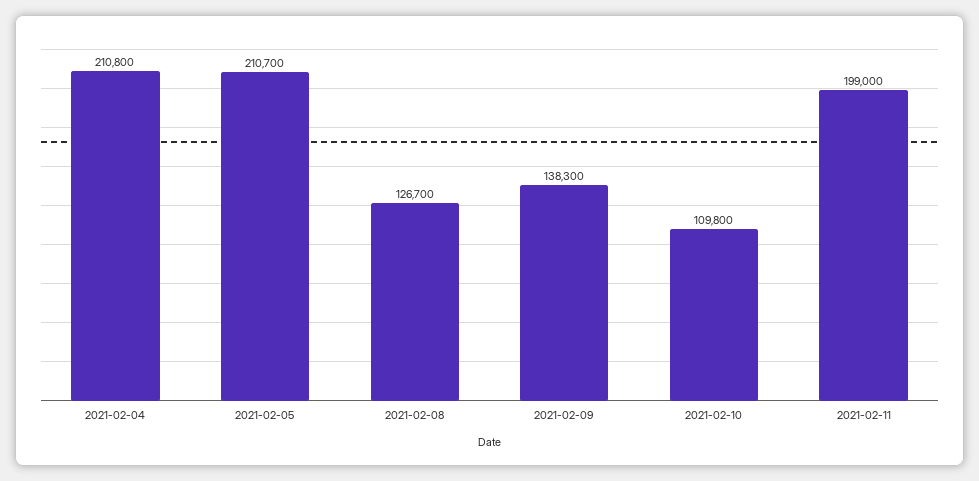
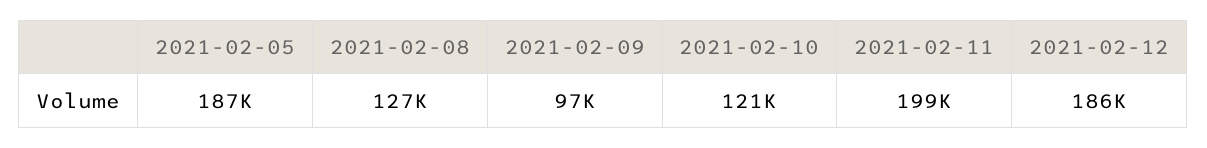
2021-02-04: 210800 -> none
2021-02-05: 210700 -> 187000
2021-02-09: 138300 -> 97000
2021-02-10: 109800 -> 121000
2021-02-12: none -> 186000

